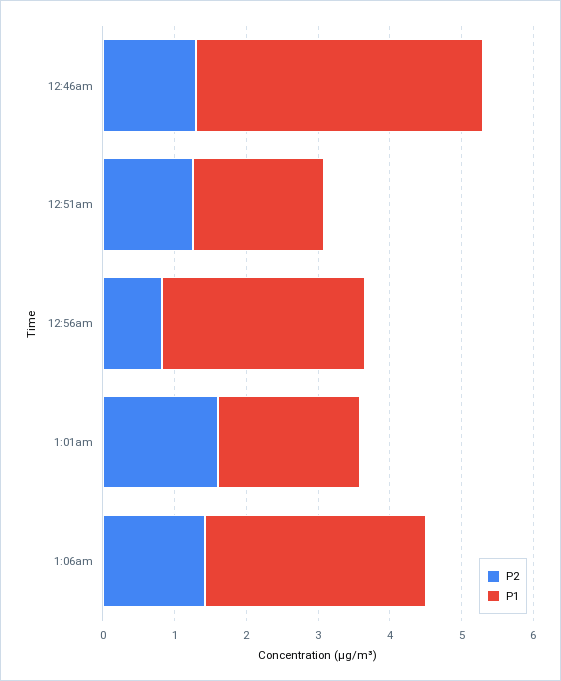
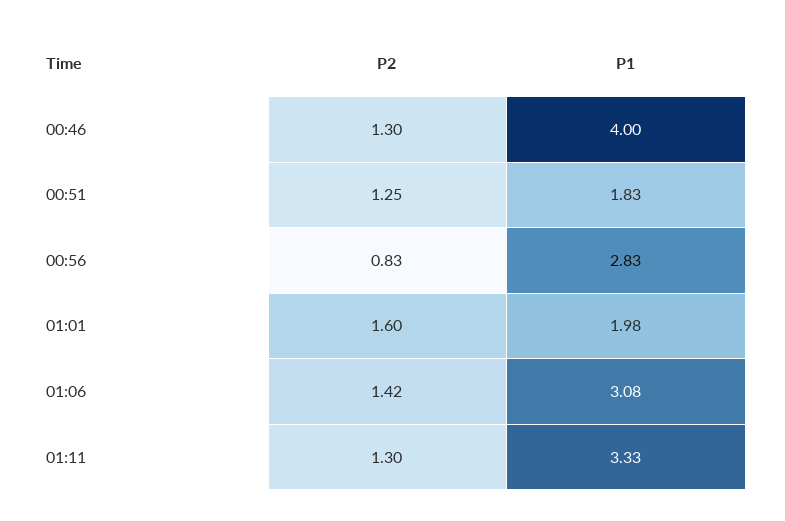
P2, 01:11: none -> 1.3
P1, 01:11: none -> 3.33

